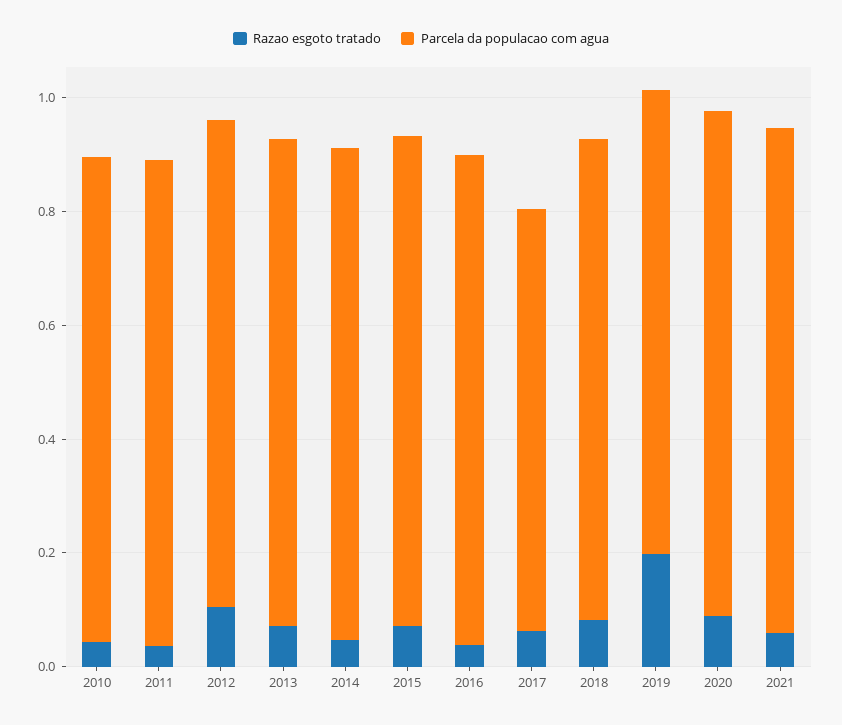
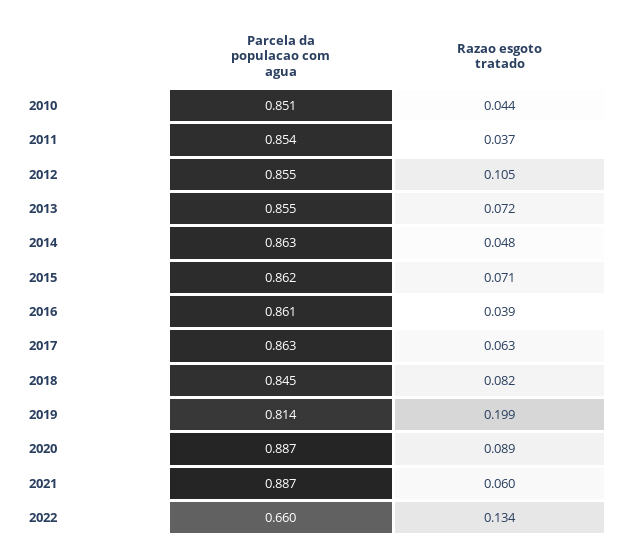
Parcela da populacao com agua, 2017: 0.75 -> 0.863
Parcela da populacao com agua, 2022: none -> 0.66
Razao esgoto tratado, 2022: none -> 0.134

